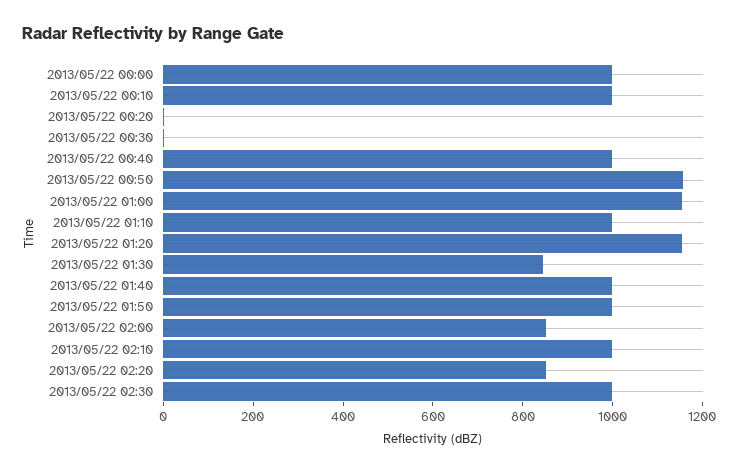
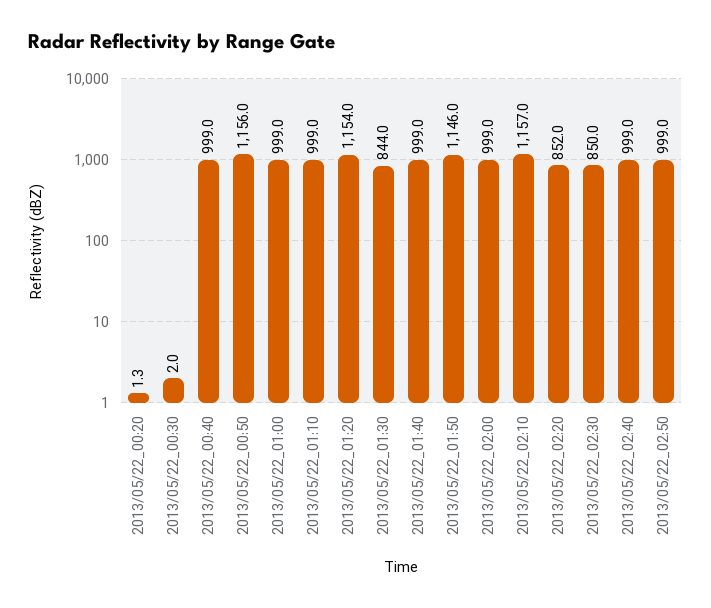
2013/05/22 00:00: 1000 -> none
2013/05/22 00:10: 1000 -> none
2013/05/22 01:00: 1150 -> 999
2013/05/22 01:50: 1000 -> 1146
2013/05/22 02:00: 850 -> 999
2013/05/22 02:10: 1000 -> 1157
2013/05/22 02:30: 1000 -> 850
2013/05/22_02:40: none -> 999
2013/05/22_02:50: none -> 999

